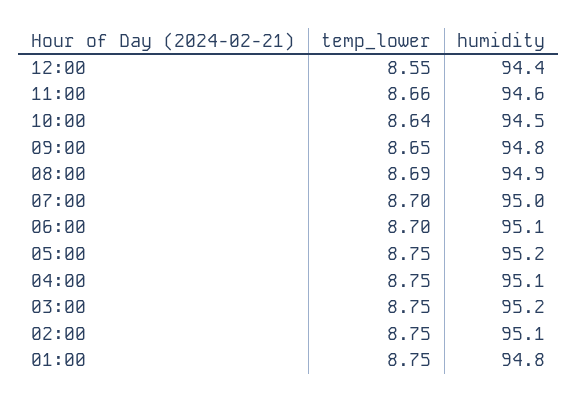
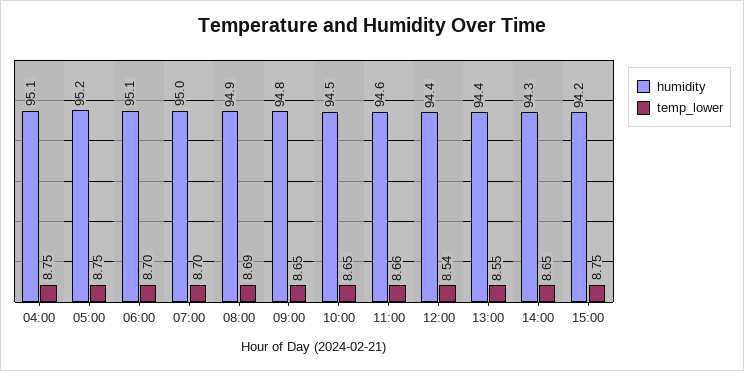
temp_lower, 12:00: 8.55 -> 8.54
temp_lower, 10:00: 8.64 -> 8.65
temp_lower, 03:00: 8.75 -> none
humidity, 03:00: 95.2 -> none
temp_lower, 02:00: 8.75 -> none
humidity, 02:00: 95.1 -> none
temp_lower, 01:00: 8.75 -> none
humidity, 01:00: 94.8 -> none
humidity, 13:00: none -> 94.4
temp_lower, 13:00: none -> 8.55
humidity, 14:00: none -> 94.3
temp_lower, 14:00: none -> 8.65
humidity, 15:00: none -> 94.2
temp_lower, 15:00: none -> 8.75

